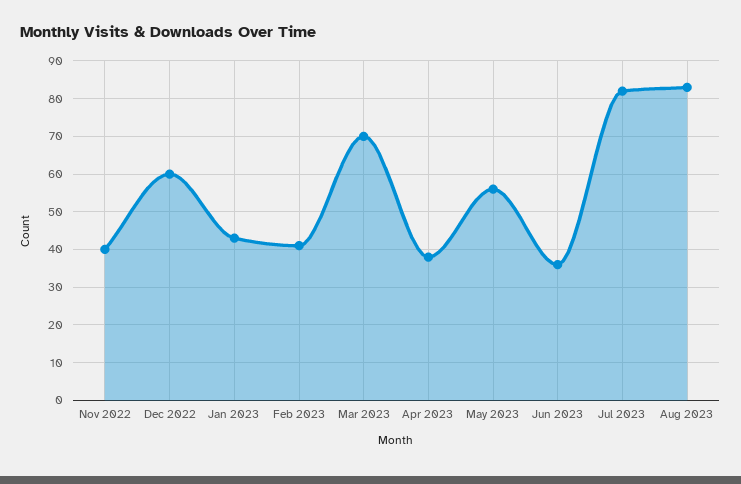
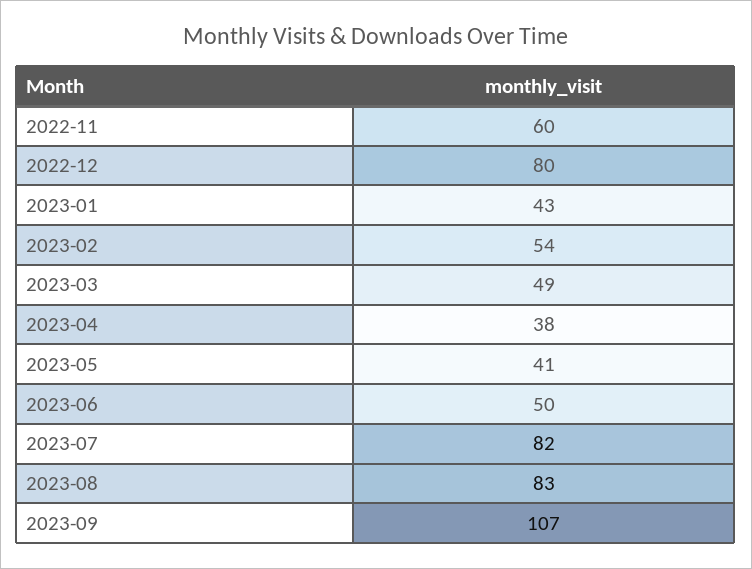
Nov 2022: 40 -> 60
Dec 2022: 60 -> 80
Feb 2023: 40 -> 54
Mar 2023: 70 -> 49
May 2023: 55 -> 41
Jun 2023: 35 -> 50
2023-09: none -> 107

